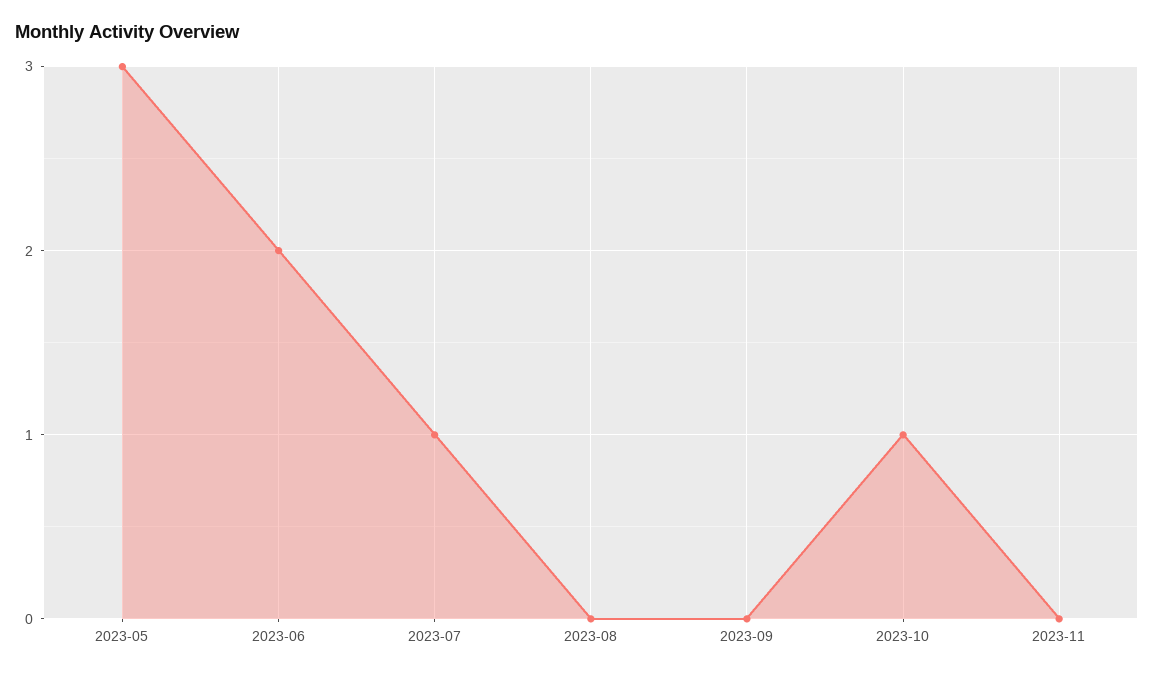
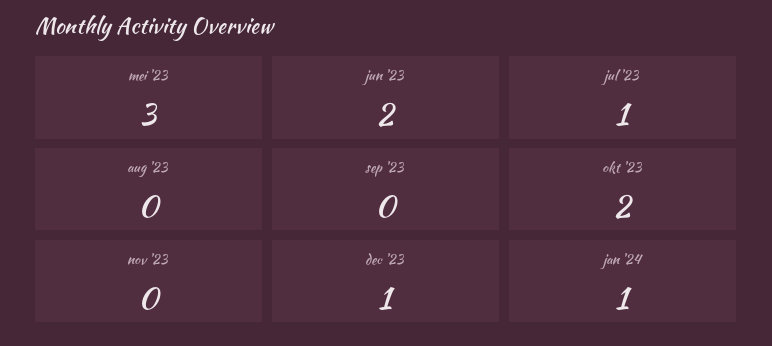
2023-10: 1 -> 2
dec '23: none -> 1
jan '24: none -> 1

